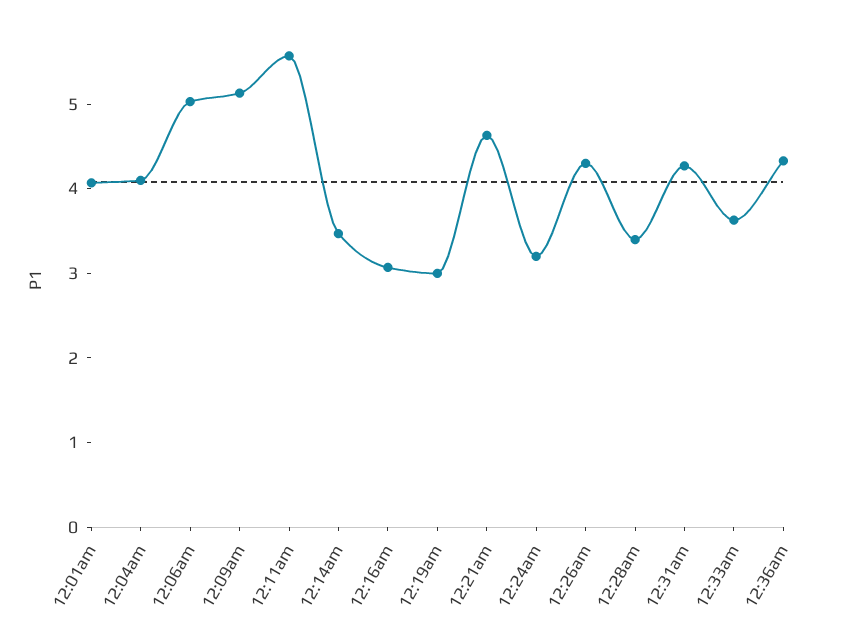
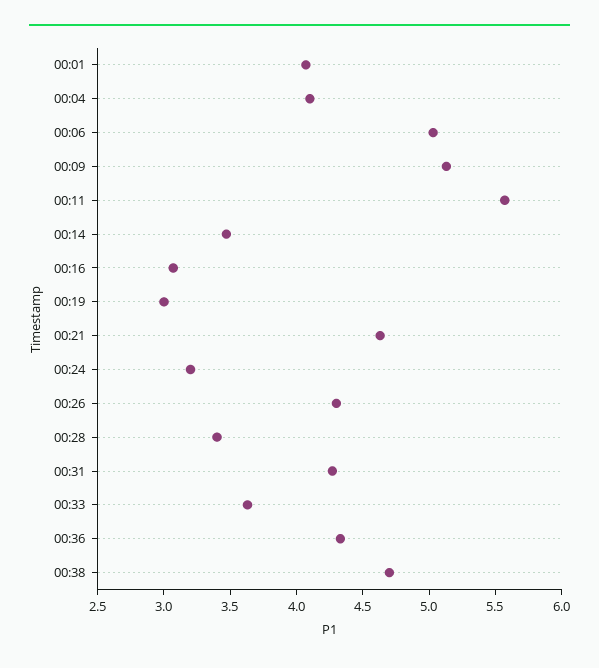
00:38: none -> 4.7

